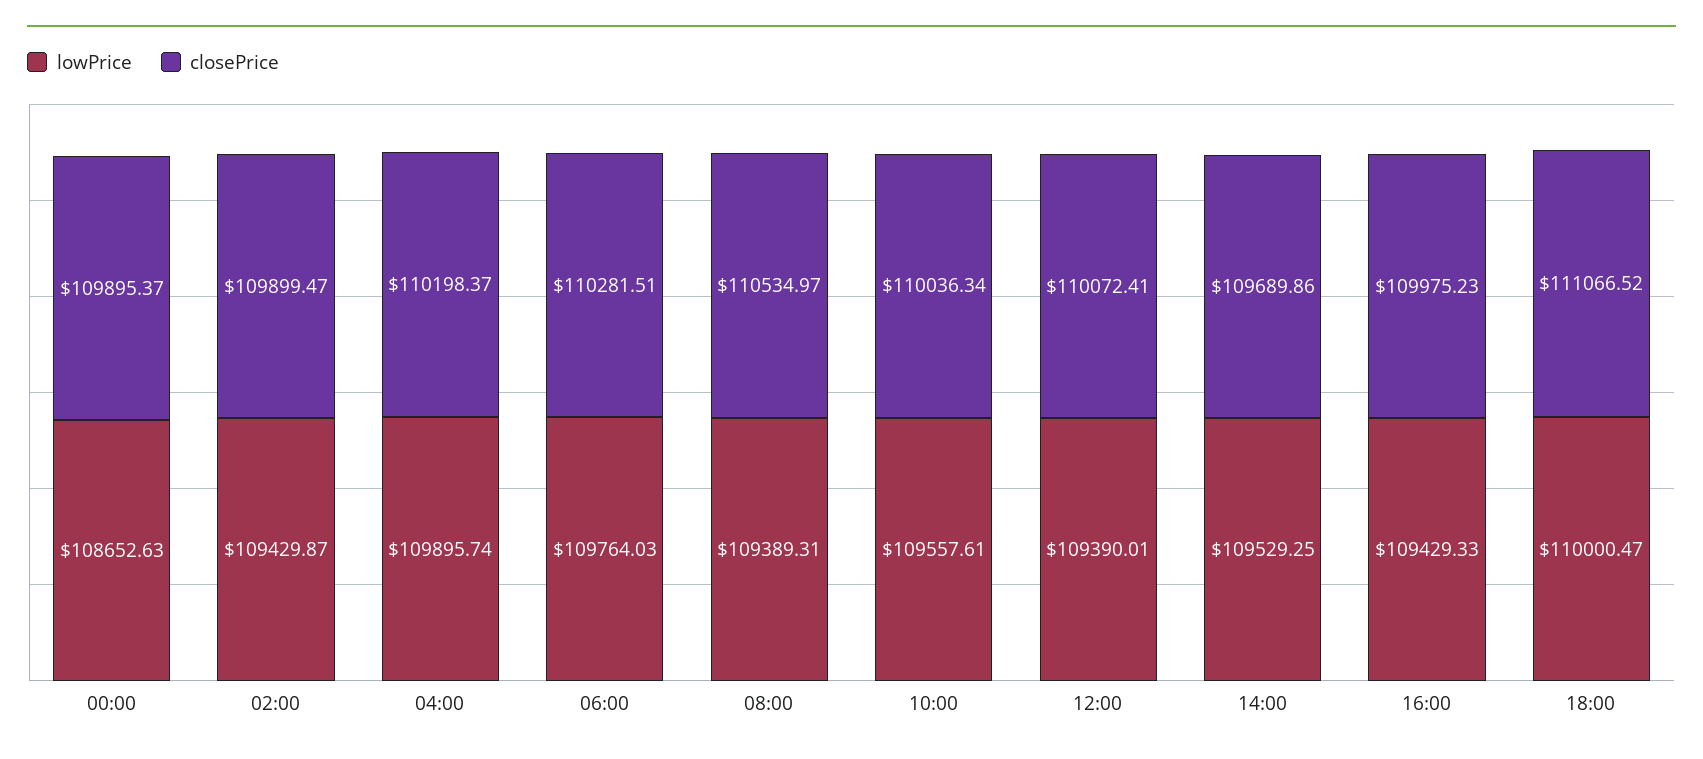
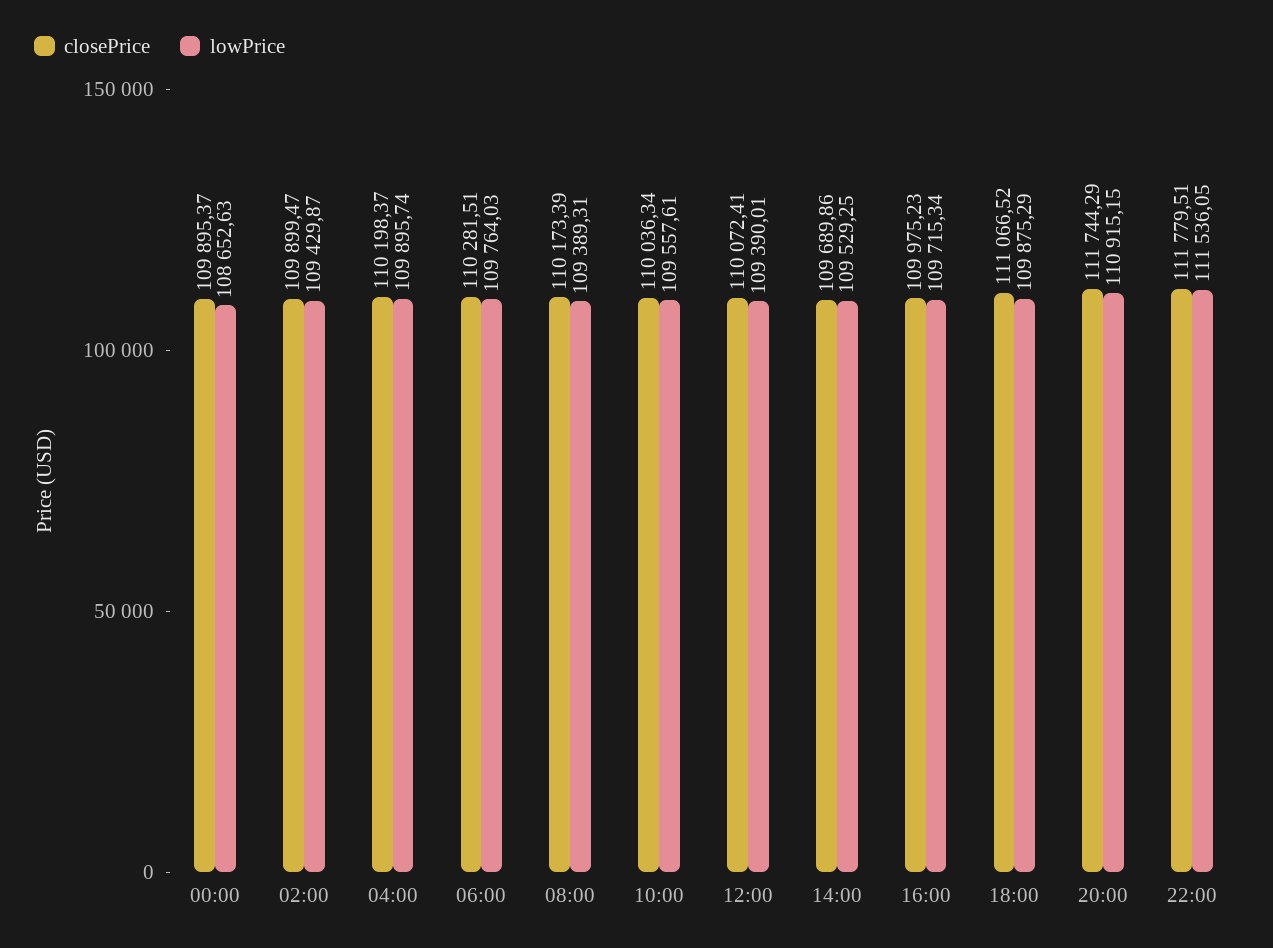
closePrice, 08:00: 110534.97 -> 110173.39
lowPrice, 16:00: 109429.33 -> 109715.34
lowPrice, 18:00: 110000.47 -> 109875.29
closePrice, 20:00: none -> 111744.29
lowPrice, 20:00: none -> 110915.15
closePrice, 22:00: none -> 111779.51
lowPrice, 22:00: none -> 111536.05

